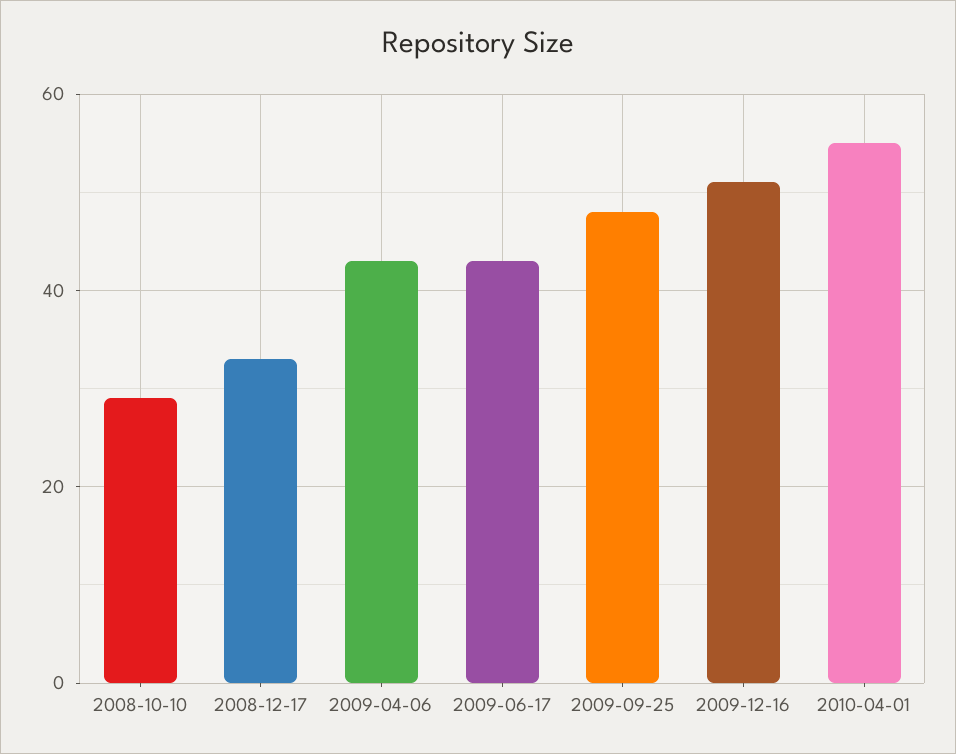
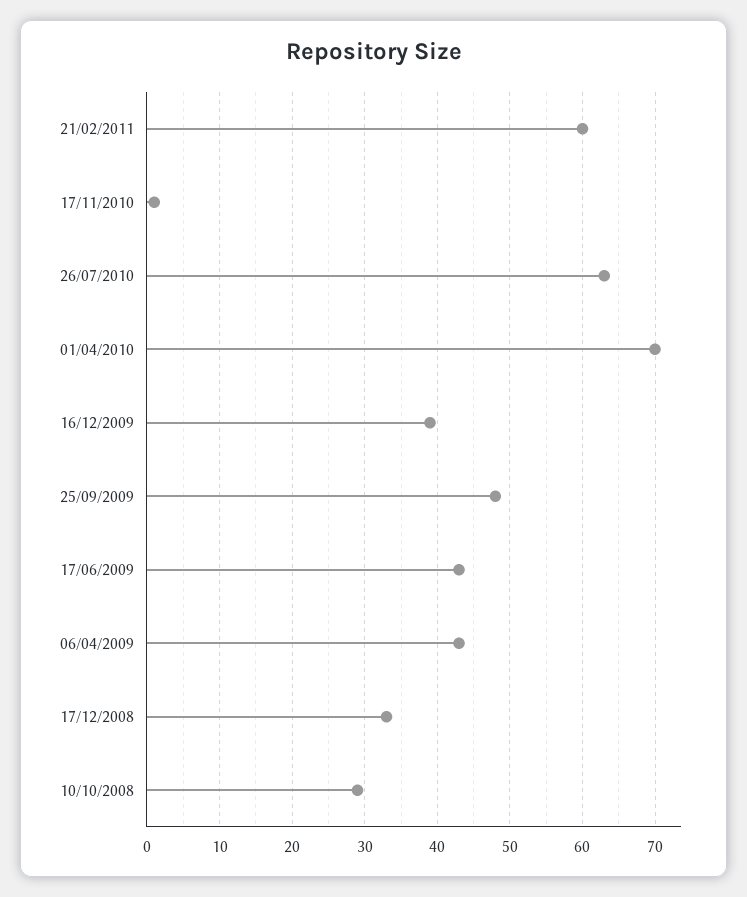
2009-12-16: 50 -> 39
2010-04-01: 55 -> 70
21/02/2011: none -> 60
17/11/2010: none -> 1
26/07/2010: none -> 63

